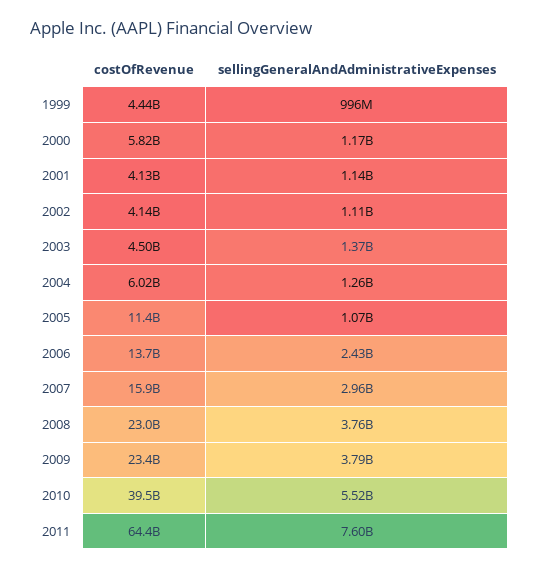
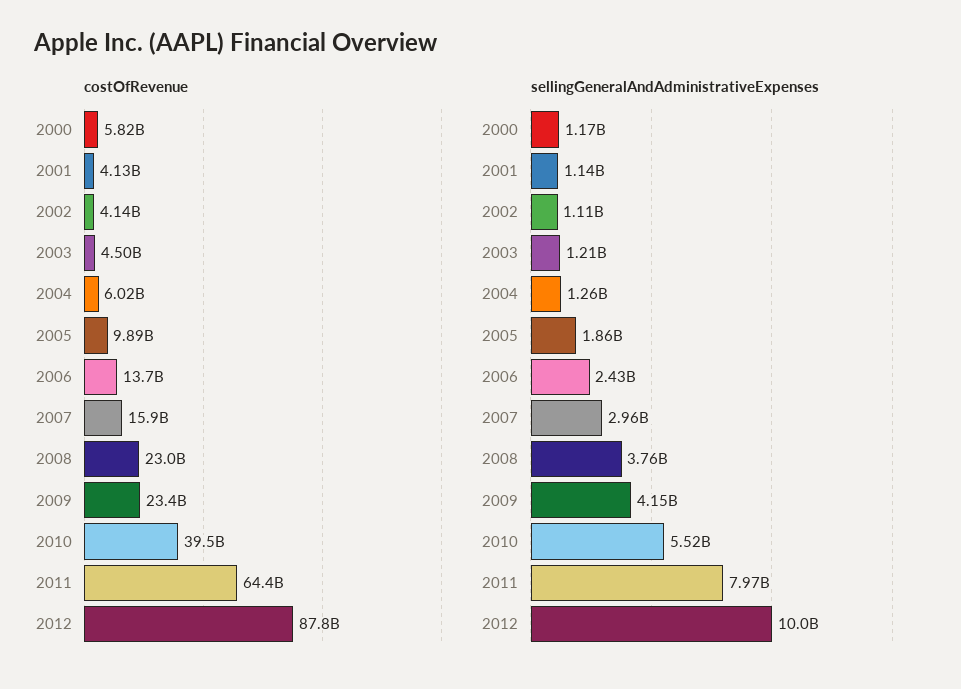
costOfRevenue, 1999: 4440000000 -> none
sellingGeneralAndAdministrativeExpenses, 1999: 996000000 -> none
sellingGeneralAndAdministrativeExpenses, 2003: 1370000000 -> 1210000000
costOfRevenue, 2005: 11400000000 -> 9890000000
sellingGeneralAndAdministrativeExpenses, 2005: 1070000000 -> 1860000000
sellingGeneralAndAdministrativeExpenses, 2009: 3790000000 -> 4150000000
sellingGeneralAndAdministrativeExpenses, 2011: 7600000000 -> 7970000000
costOfRevenue, 2012: none -> 87800000000
sellingGeneralAndAdministrativeExpenses, 2012: none -> 10000000000

